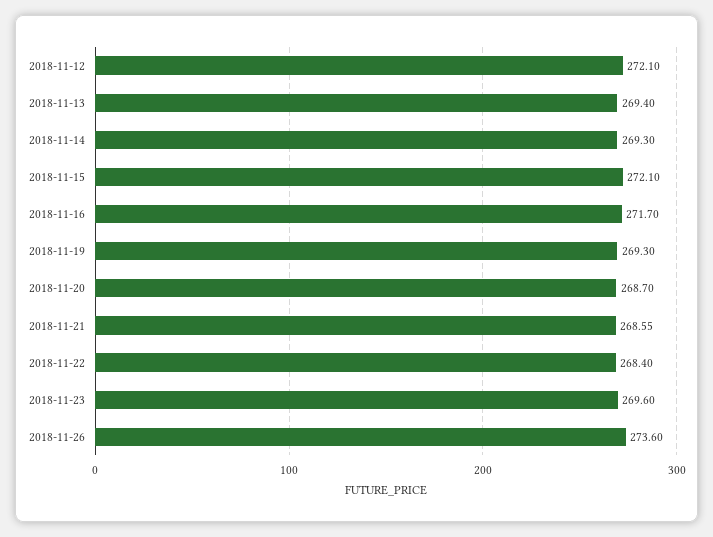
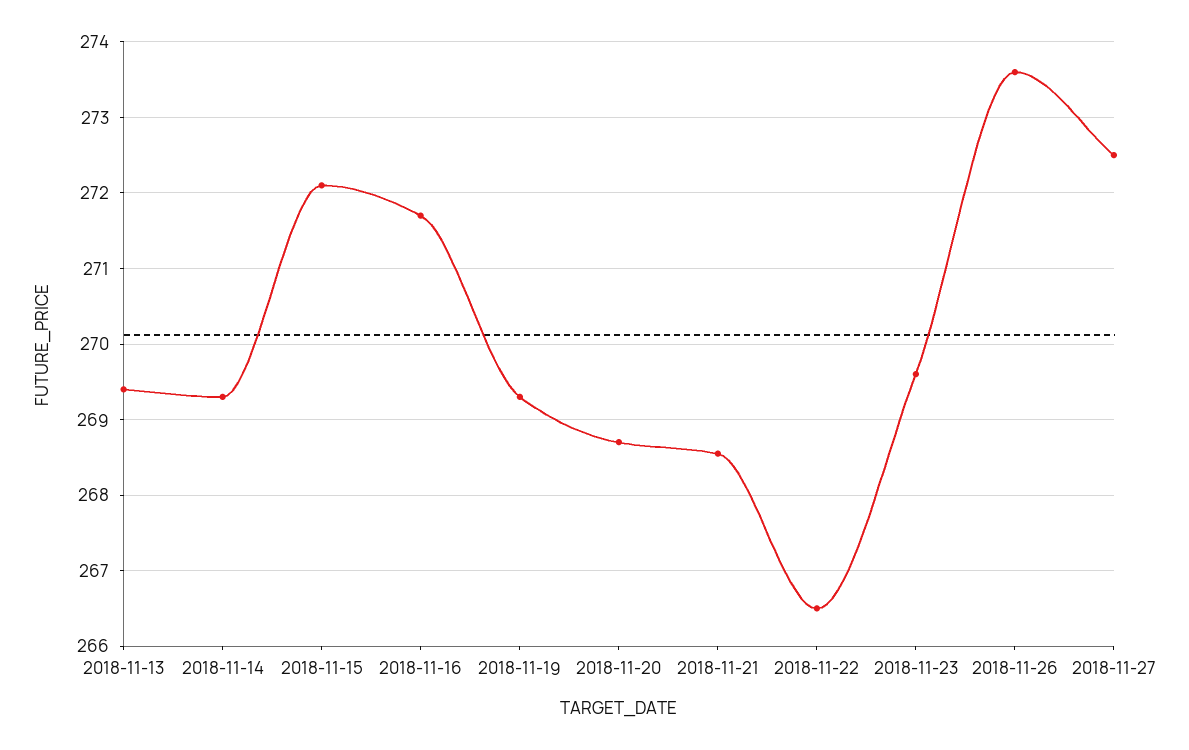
2018-11-12: 272.1 -> none
2018-11-22: 268.4 -> 266.5
2018-11-27: none -> 272.5

